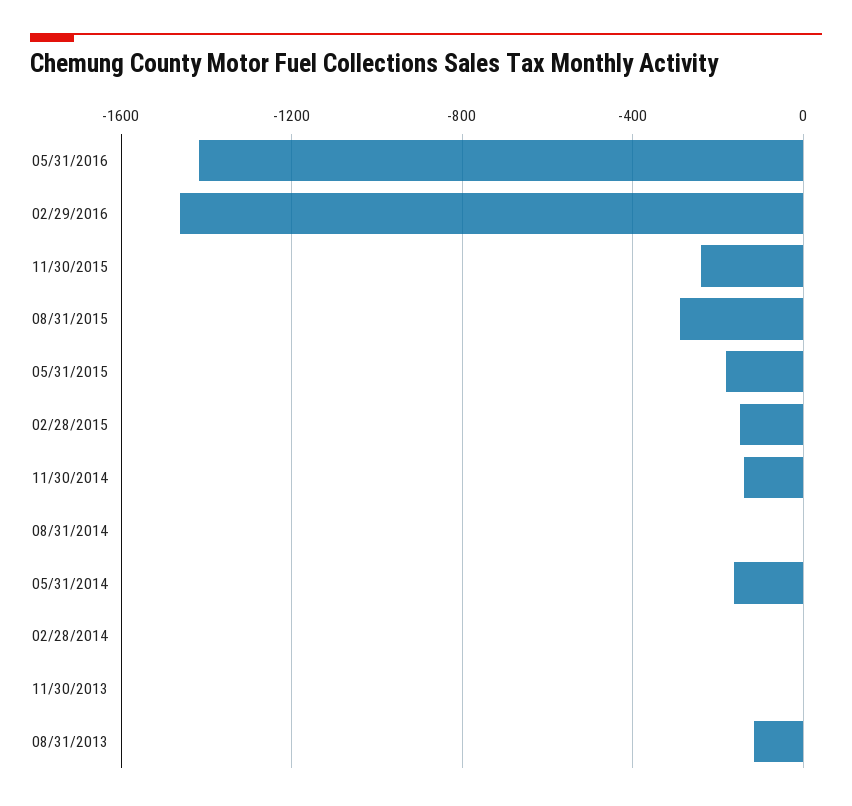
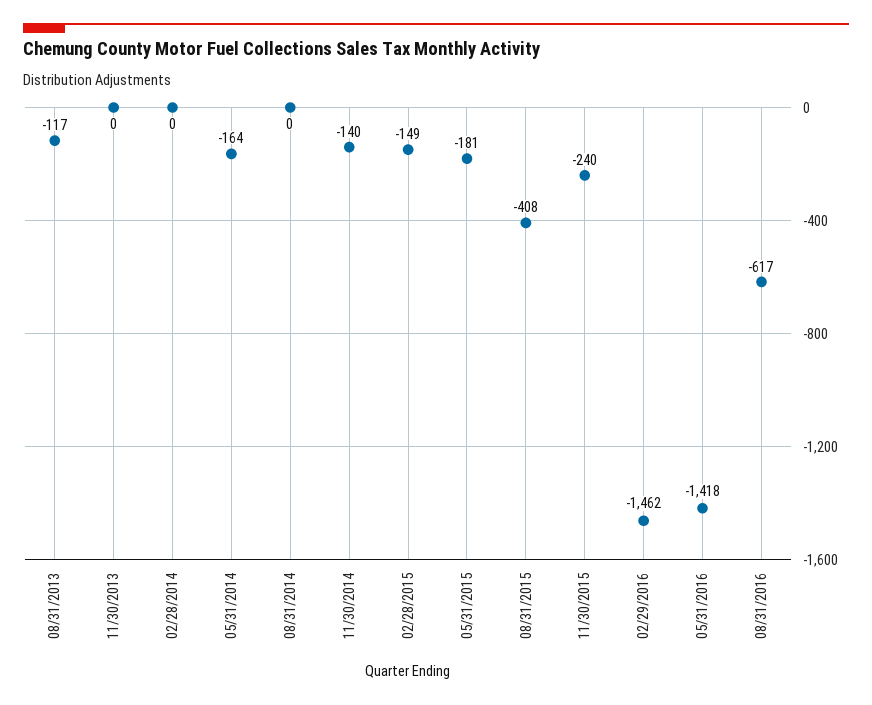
08/31/2015: -300 -> -408
08/31/2016: none -> -617

